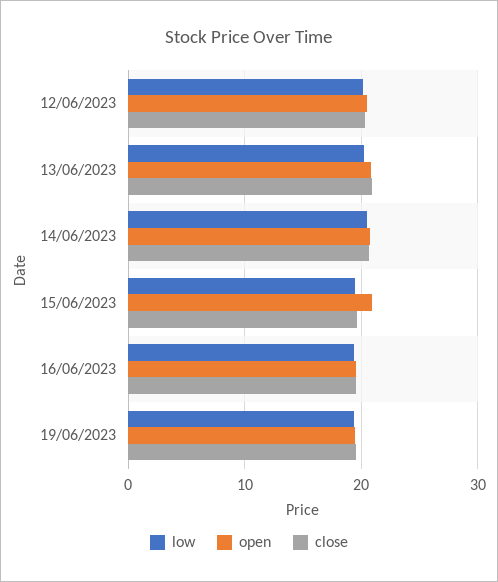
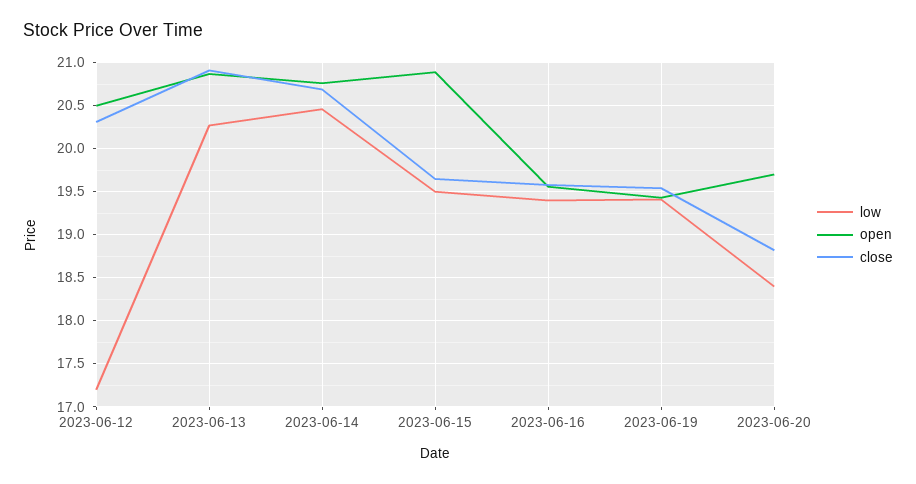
low, 12/06/2023: 20 -> 17.2
low, 2023-06-20: none -> 18.4
open, 2023-06-20: none -> 19.7
close, 2023-06-20: none -> 18.8

